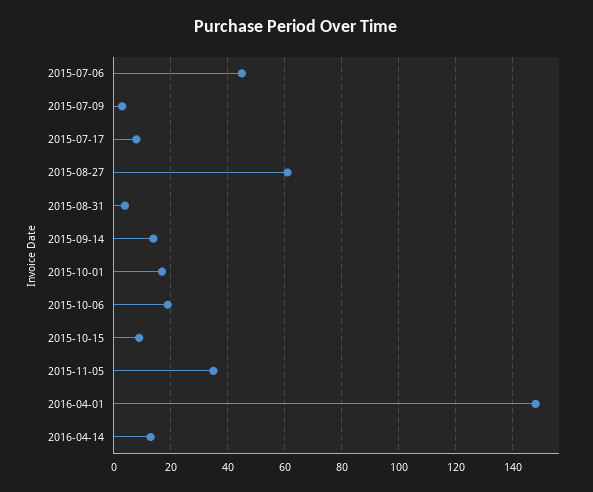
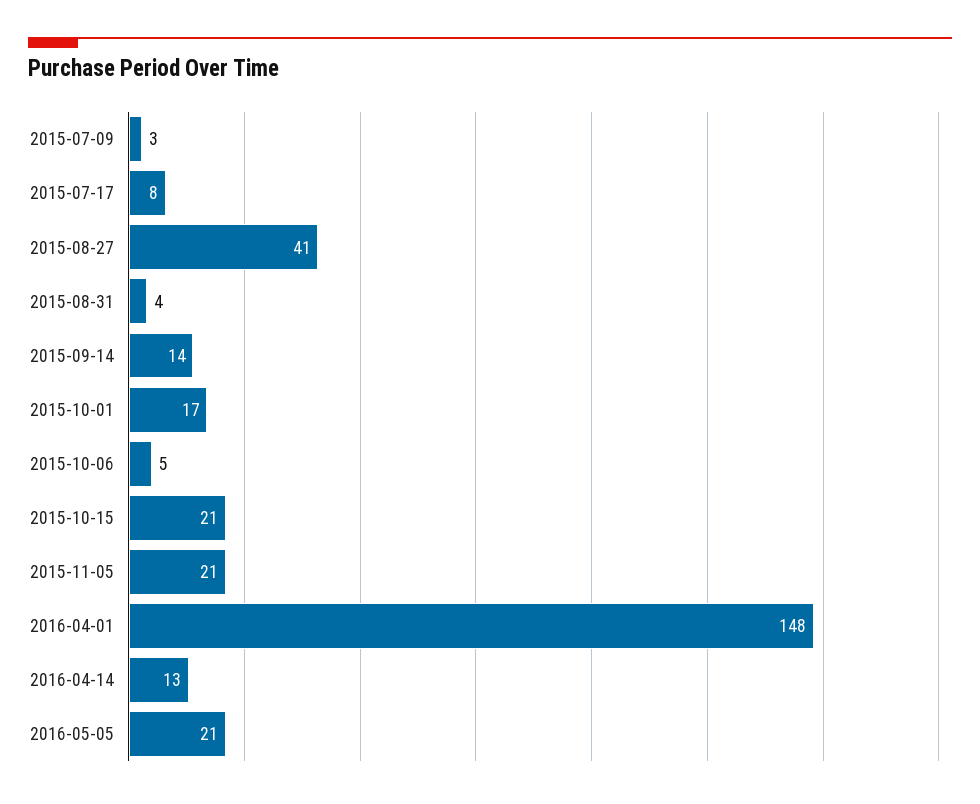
2015-07-06: 45 -> none
2015-08-27: 60 -> 41
2015-10-06: 20 -> 5
2015-10-15: 10 -> 21
2015-11-05: 35 -> 21
2016-05-05: none -> 21

